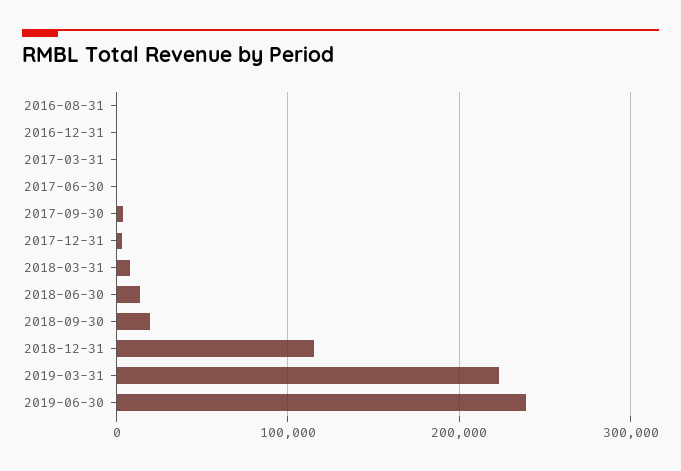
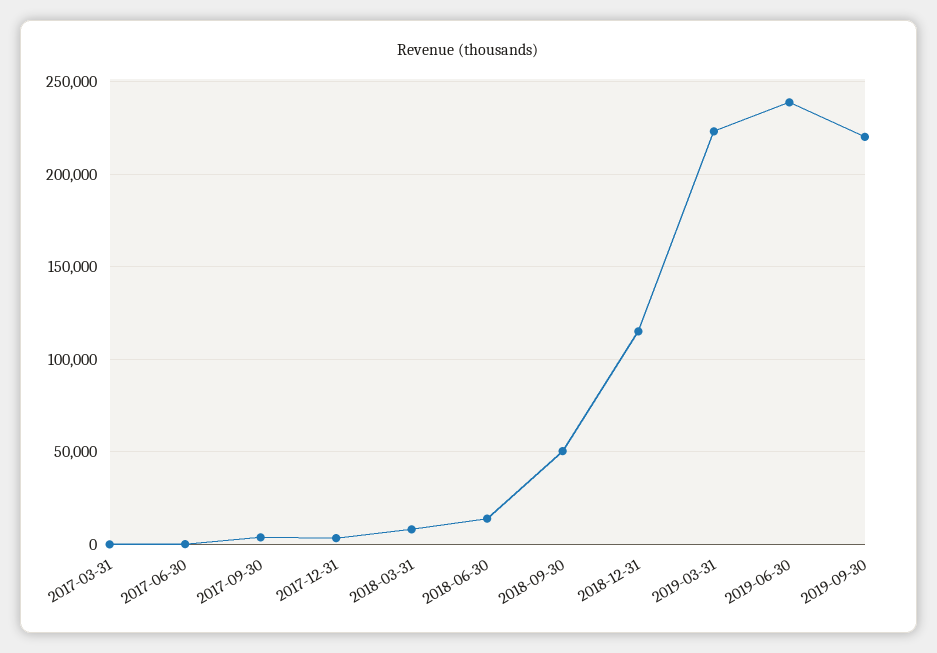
2016-08-31: 0 -> none
2016-12-31: 0 -> none
2018-09-30: 20000 -> 50000
2019-09-30: none -> 220000

